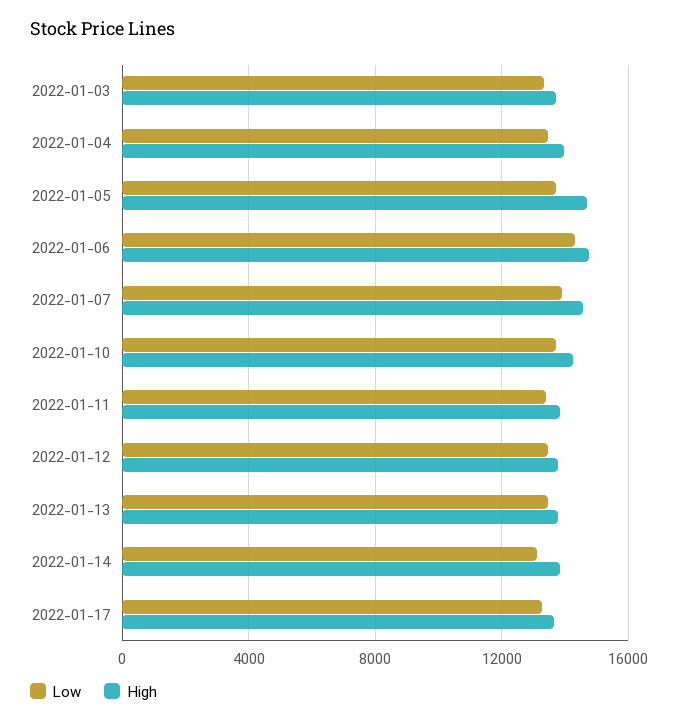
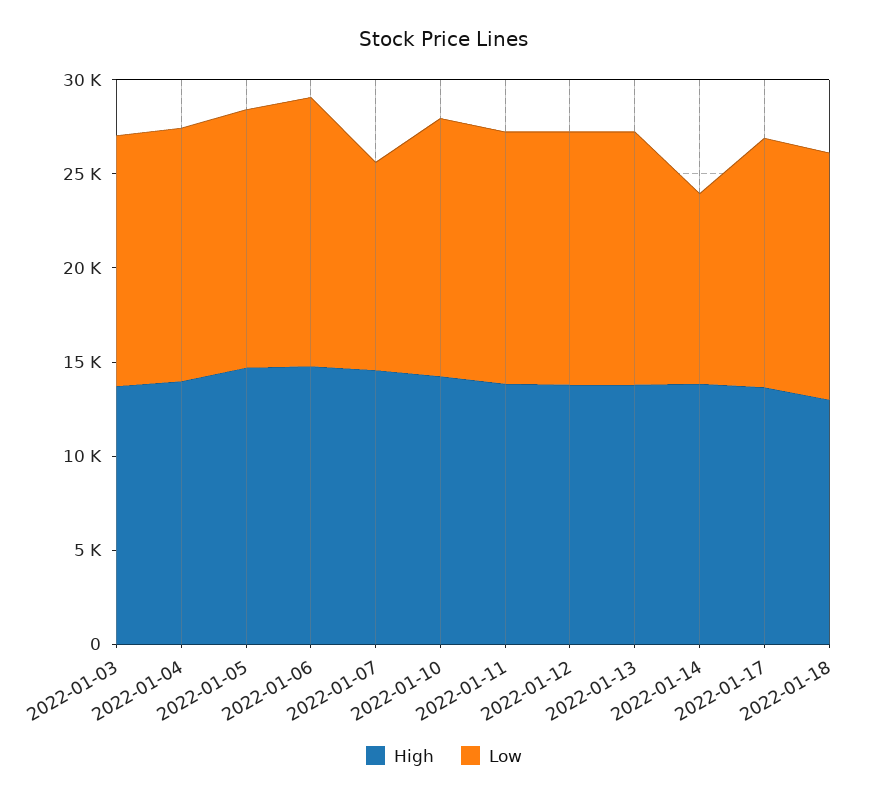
Low, 2022-01-07: 14000 -> 11000
Low, 2022-01-14: 13000 -> 10000
High, 2022-01-18: none -> 13000
Low, 2022-01-18: none -> 13000

